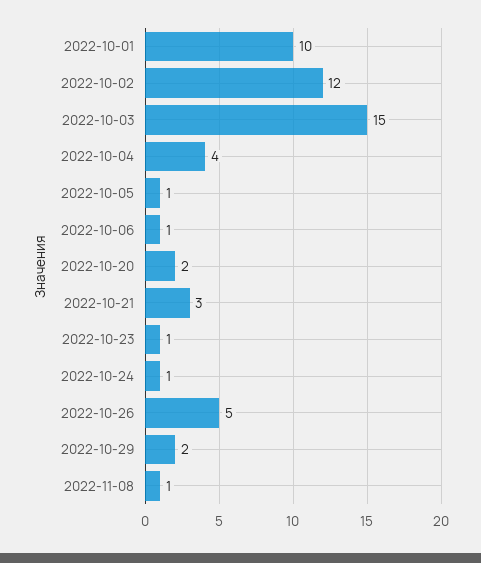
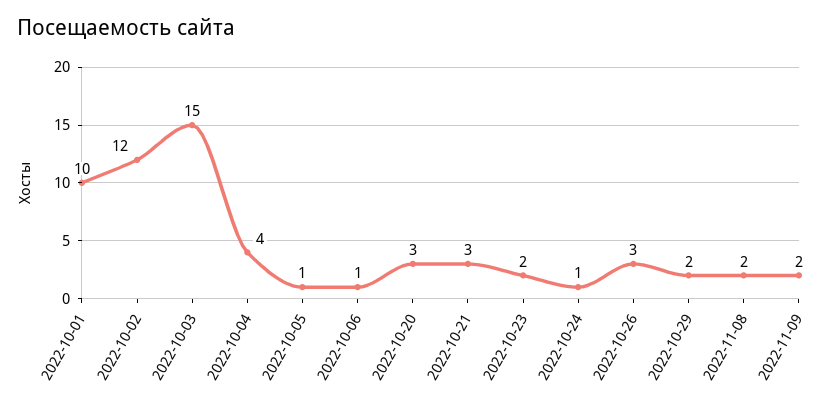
2022-10-20: 2 -> 3
2022-10-23: 1 -> 2
2022-10-26: 5 -> 3
2022-11-08: 1 -> 2
2022-11-09: none -> 2

